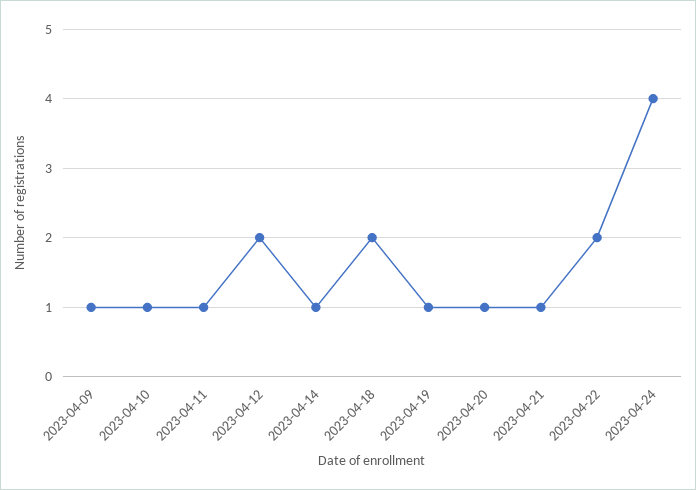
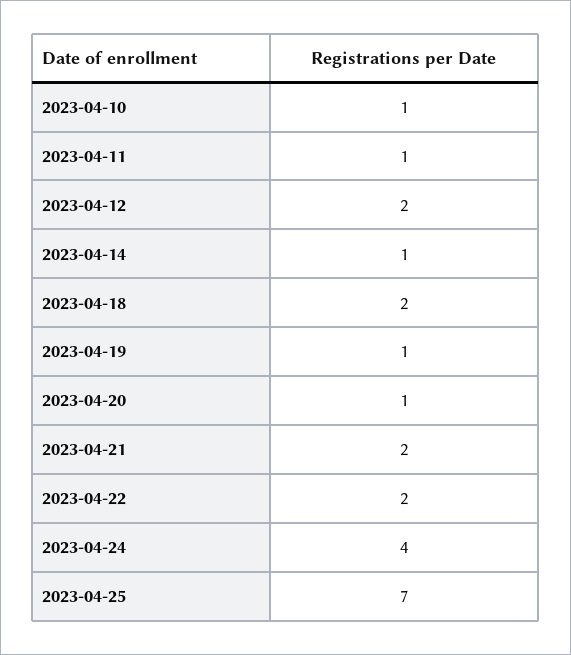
2023-04-09: 1 -> none
2023-04-21: 1 -> 2
2023-04-25: none -> 7

